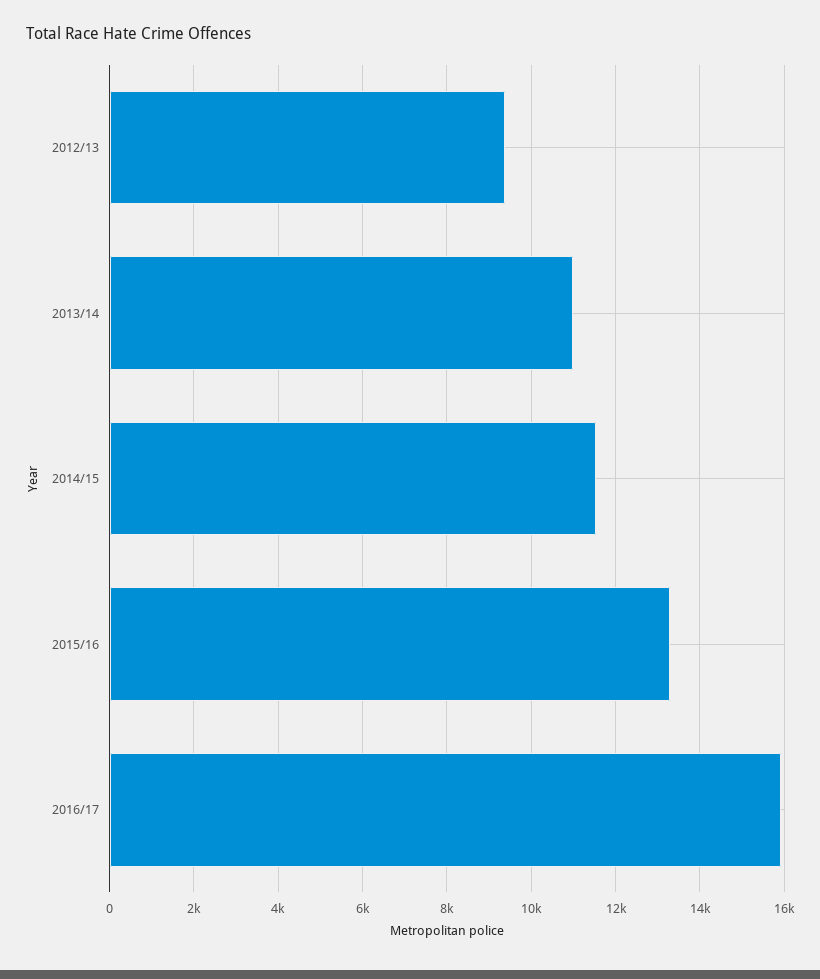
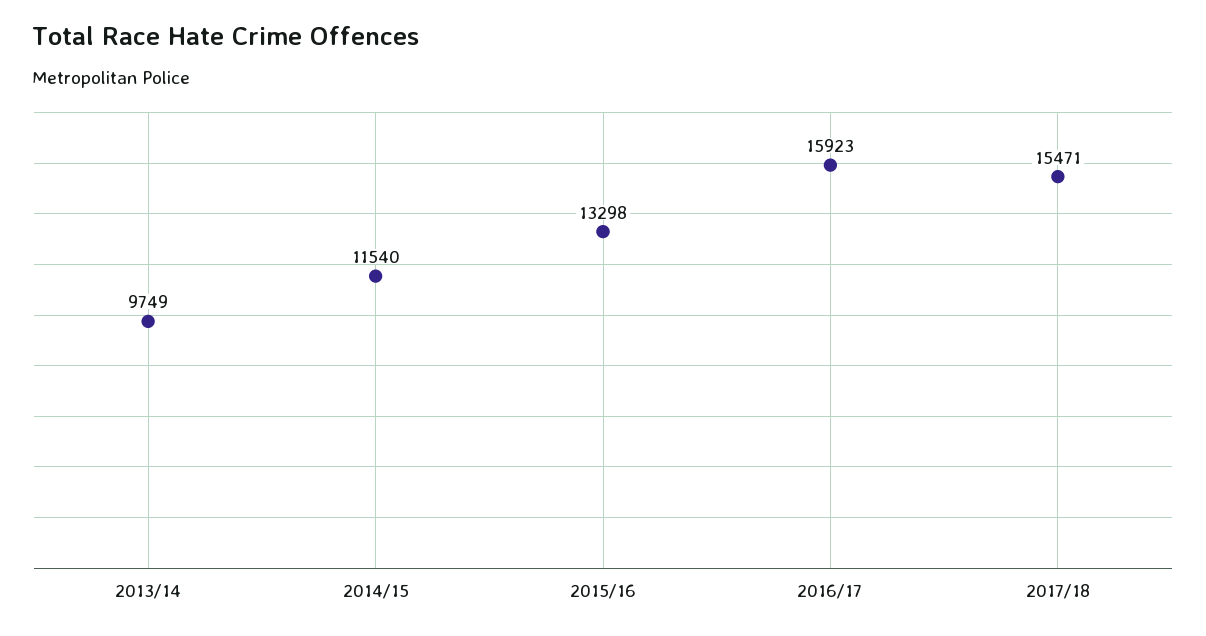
2012/13: 9400 -> none
2013/14: 11000 -> 9749
2017/18: none -> 15471

